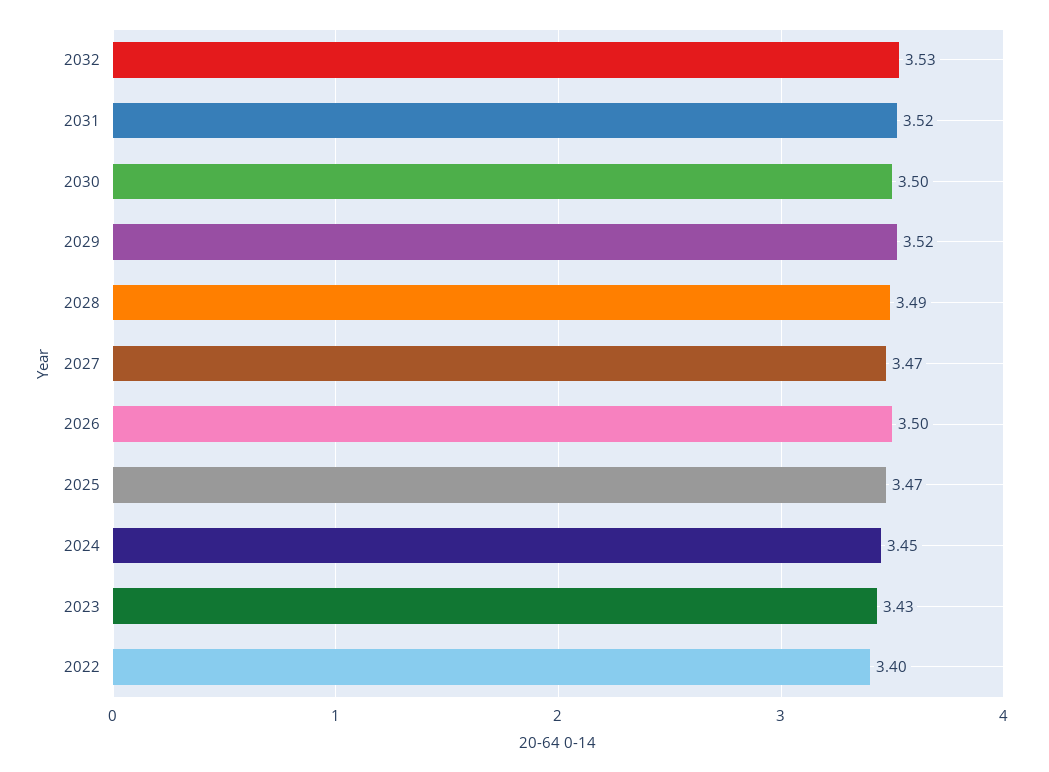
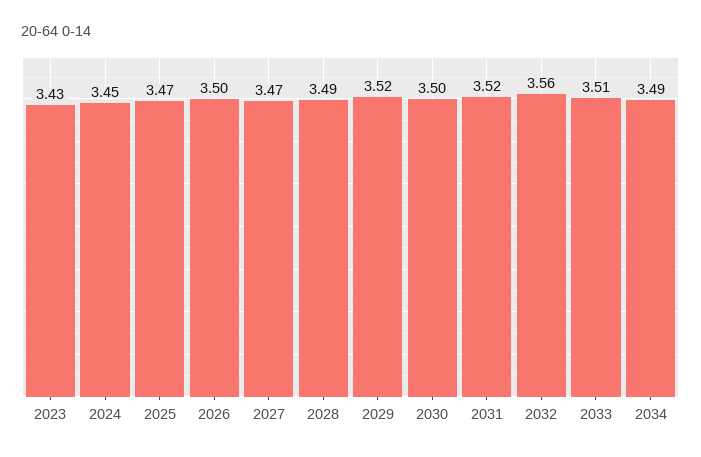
2032: 3.53 -> 3.56
2022: 3.4 -> none
2033: none -> 3.51
2034: none -> 3.49

